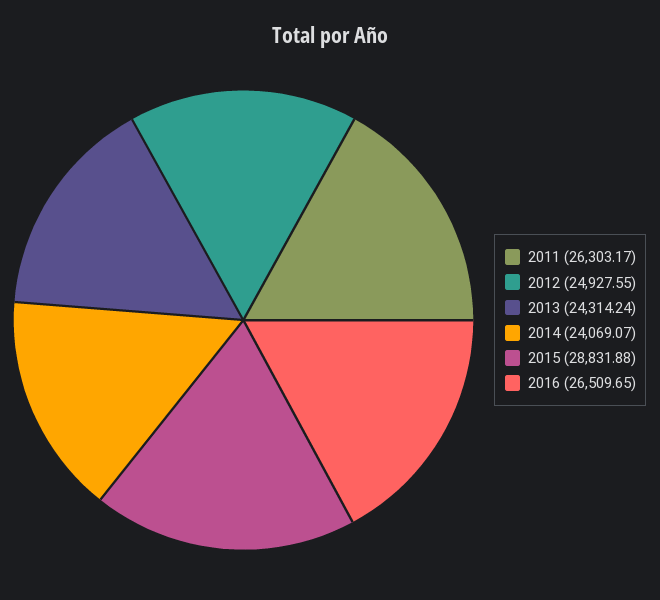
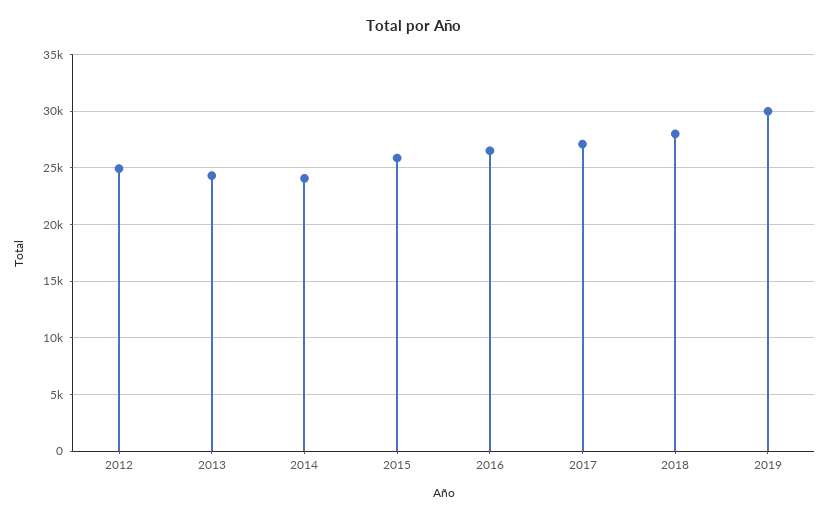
2011: 26303.17 -> none
2015: 28831.88 -> 26000
2017: none -> 27000
2018: none -> 28000
2019: none -> 30000

